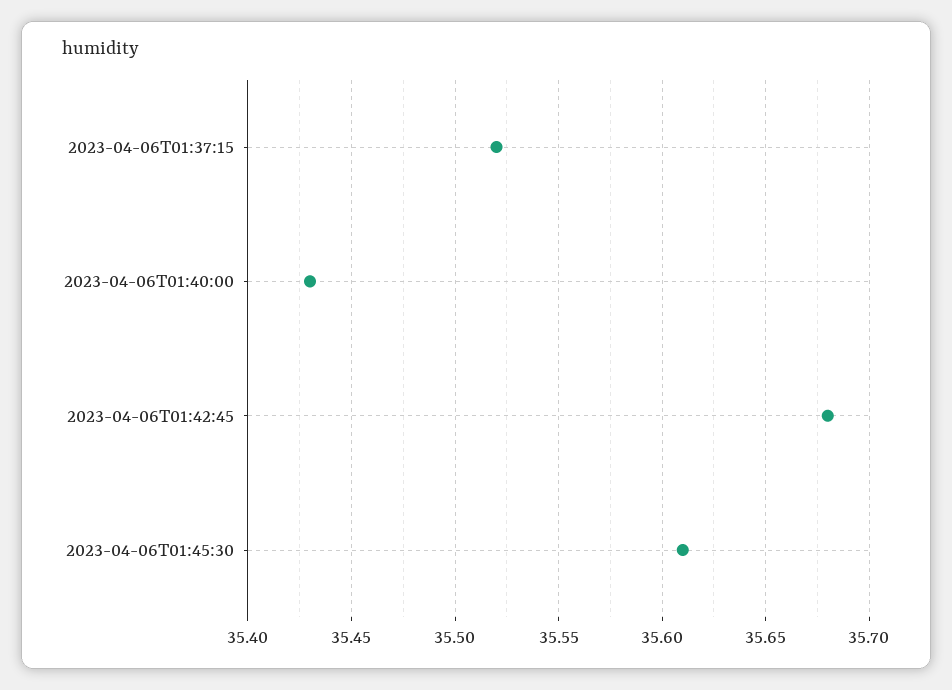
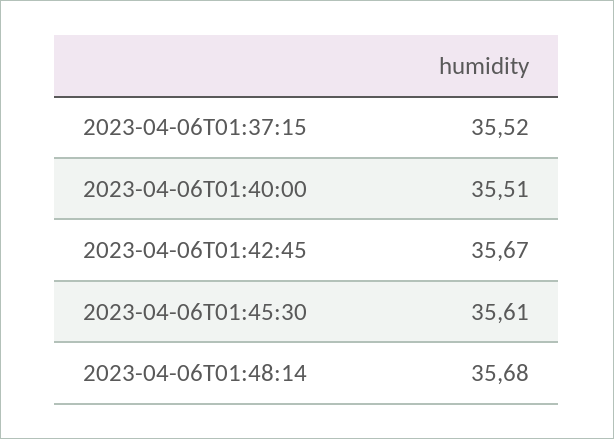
2023-04-06T01:40:00: 35.43 -> 35.51
2023-04-06T01:42:45: 35.68 -> 35.67
2023-04-06T01:48:14: none -> 35.68

